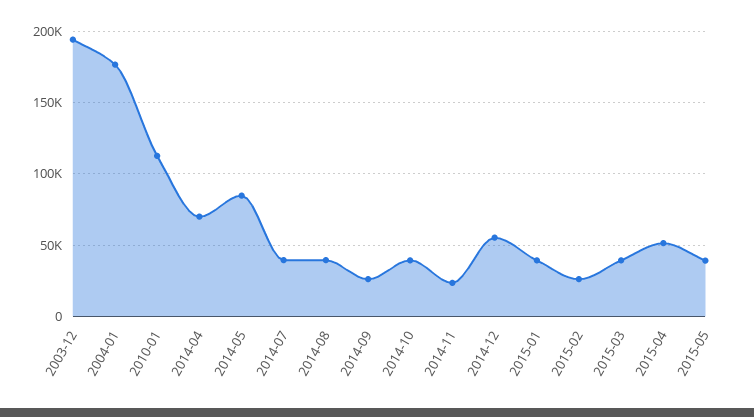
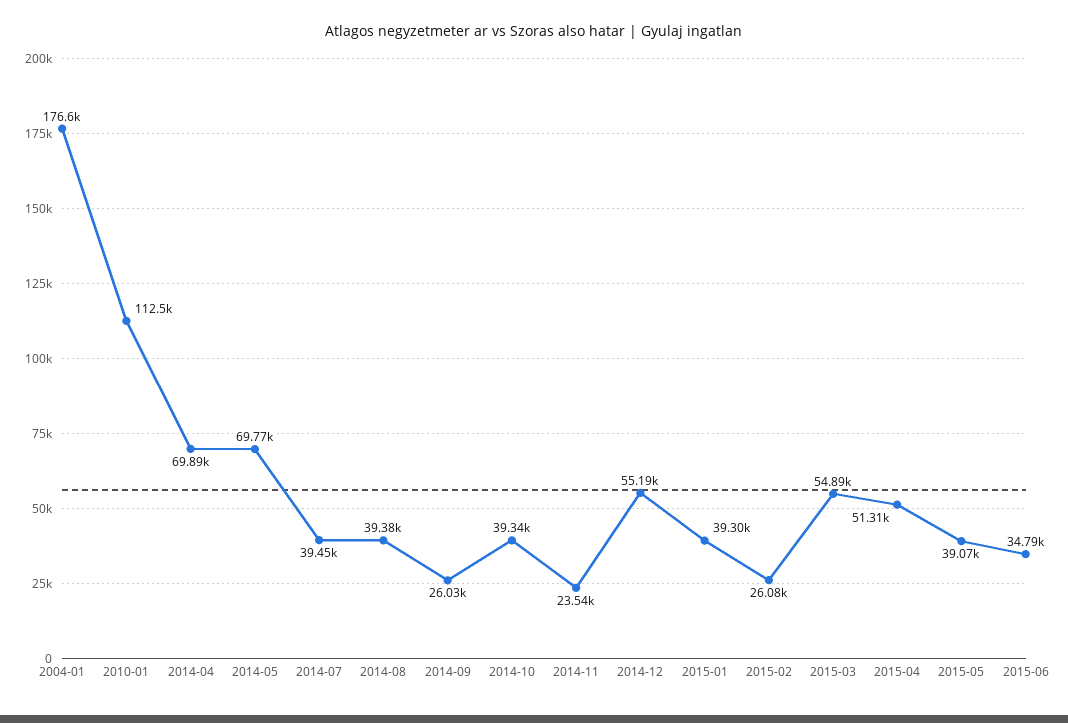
2003-12: 195000 -> none
2014-05: 85000 -> 69770
2015-03: 40000 -> 54890
2015-06: none -> 34790

